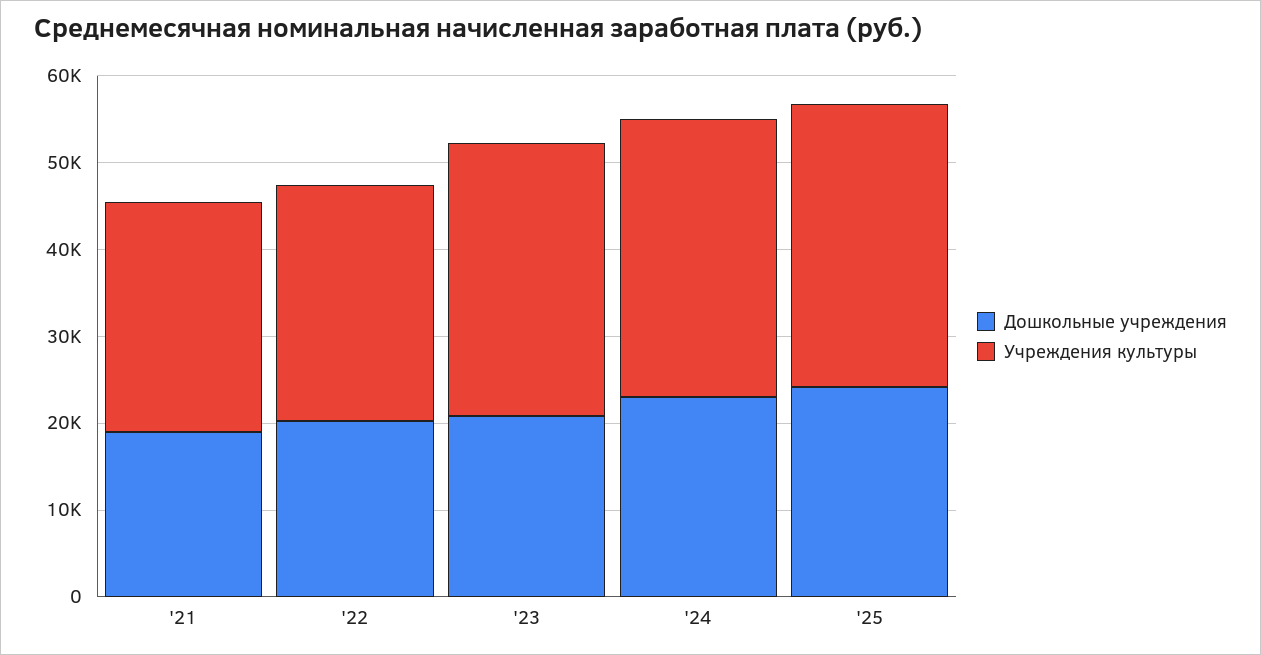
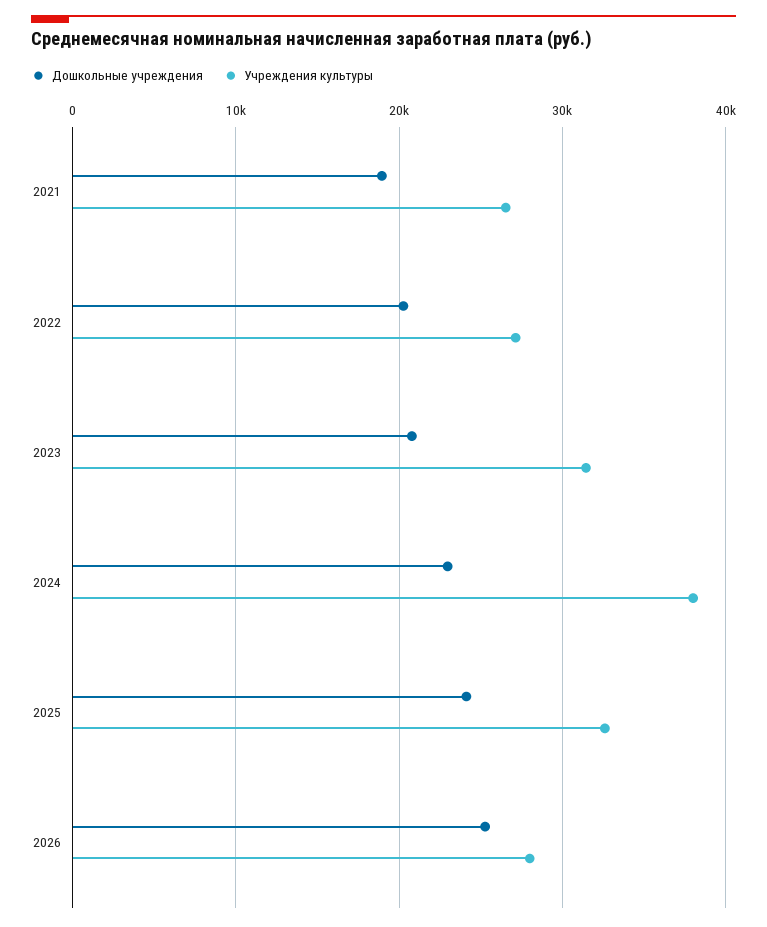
Учреждения культуры, '24: 32000 -> 38000
Дошкольные учреждения, 2026: none -> 25000
Учреждения культуры, 2026: none -> 28000

